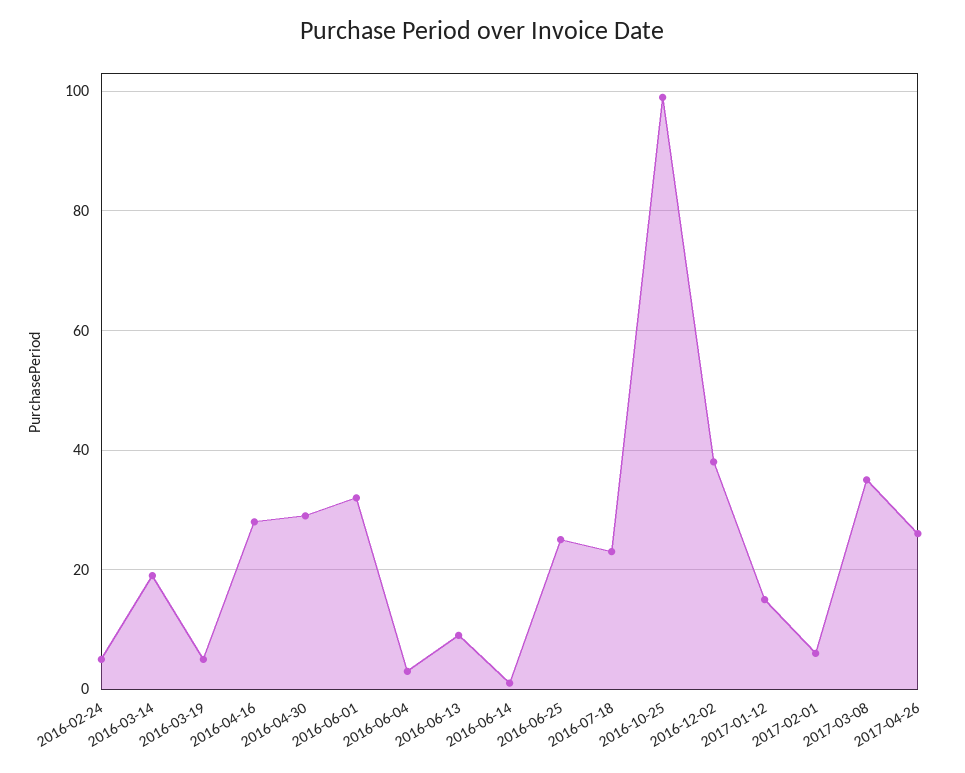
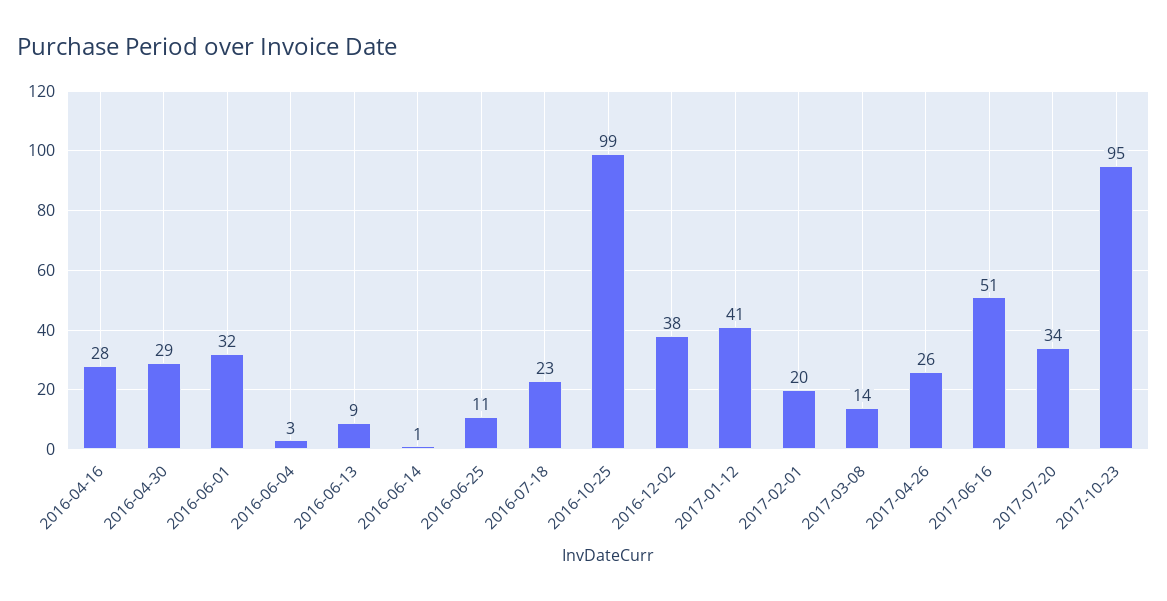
2016-02-24: 5 -> none
2016-03-14: 20 -> none
2016-03-19: 5 -> none
2016-06-25: 25 -> 11
2017-01-12: 15 -> 41
2017-02-01: 5 -> 20
2017-03-08: 35 -> 14
2017-06-16: none -> 51
2017-07-20: none -> 34
2017-10-23: none -> 95

